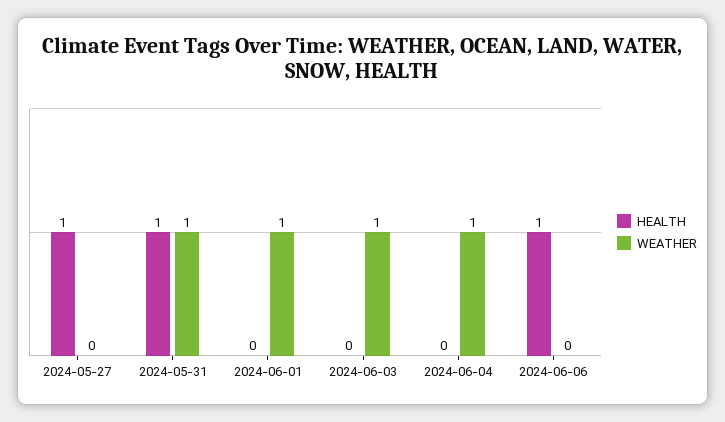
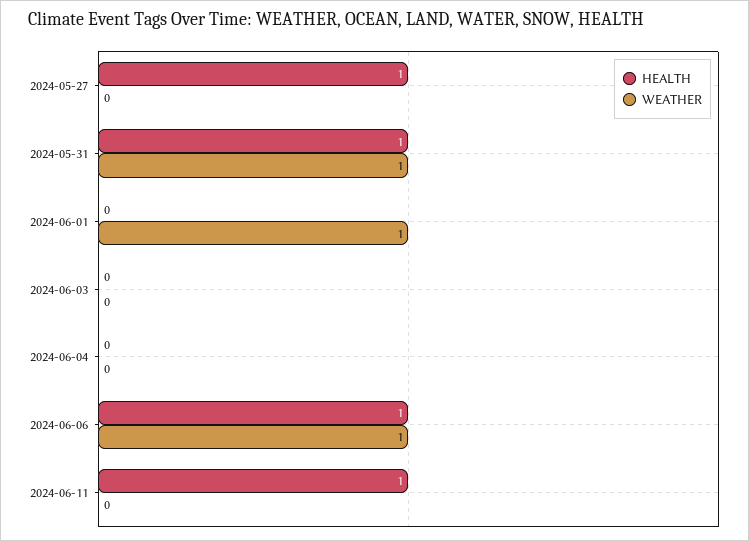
WEATHER, 2024-06-03: 1 -> 0
WEATHER, 2024-06-04: 1 -> 0
WEATHER, 2024-06-06: 0 -> 1
HEALTH, 2024-06-11: none -> 1
WEATHER, 2024-06-11: none -> 0

